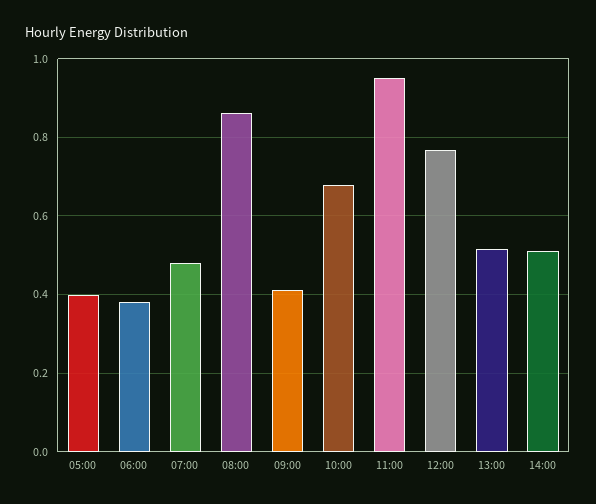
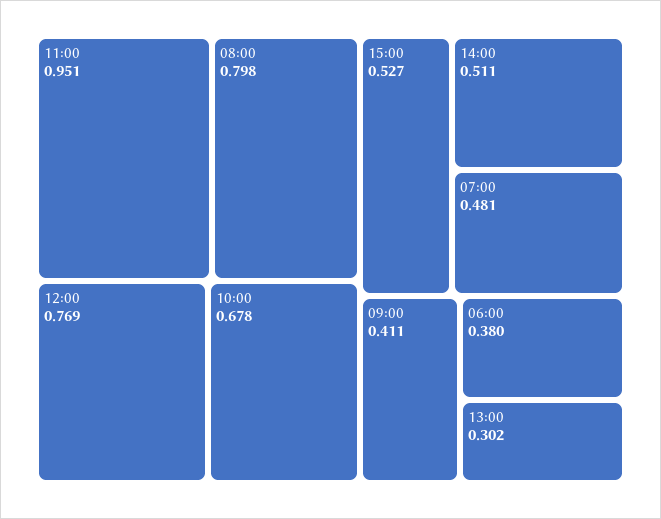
05:00: 0.4 -> none
08:00: 0.86 -> 0.798
13:00: 0.52 -> 0.302
15:00: none -> 0.527

